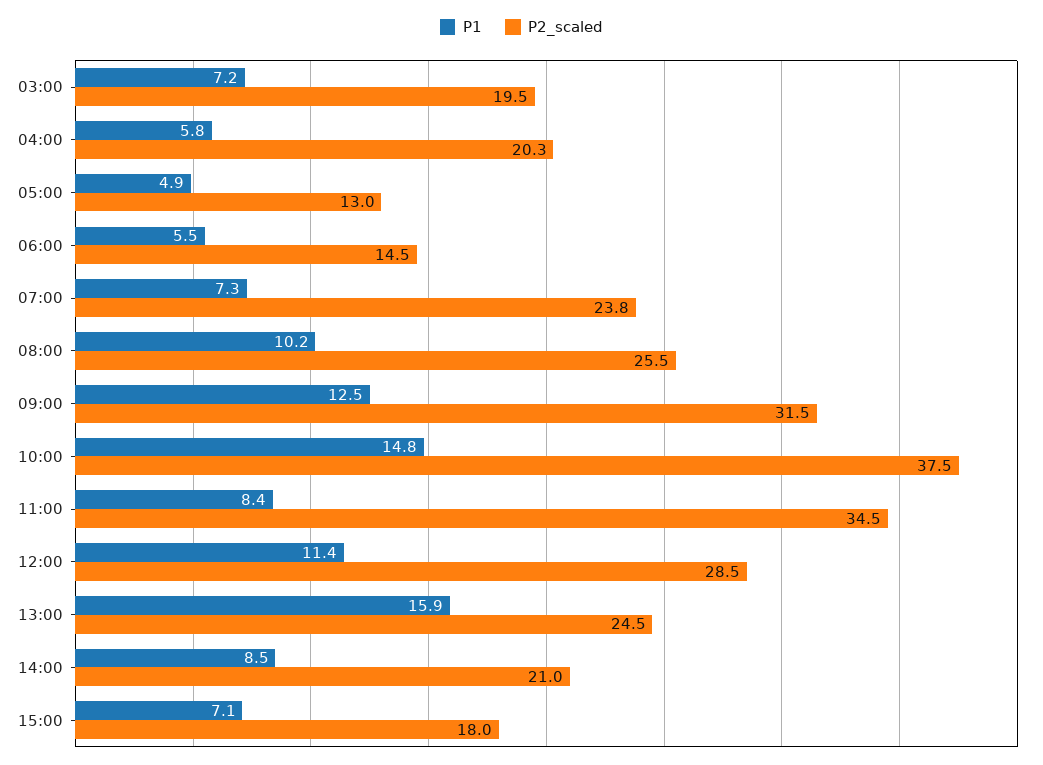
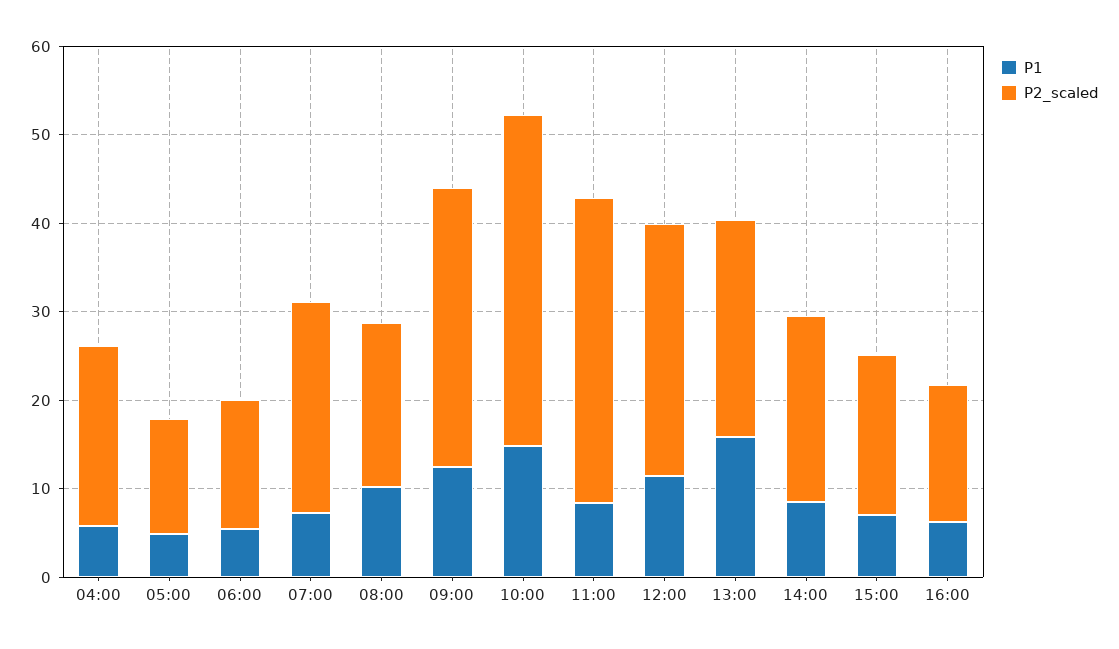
P1, 03:00: 7.2 -> none
P2_scaled, 03:00: 19.5 -> none
P2_scaled, 08:00: 25.5 -> 18
P1, 16:00: none -> 6
P2_scaled, 16:00: none -> 16

